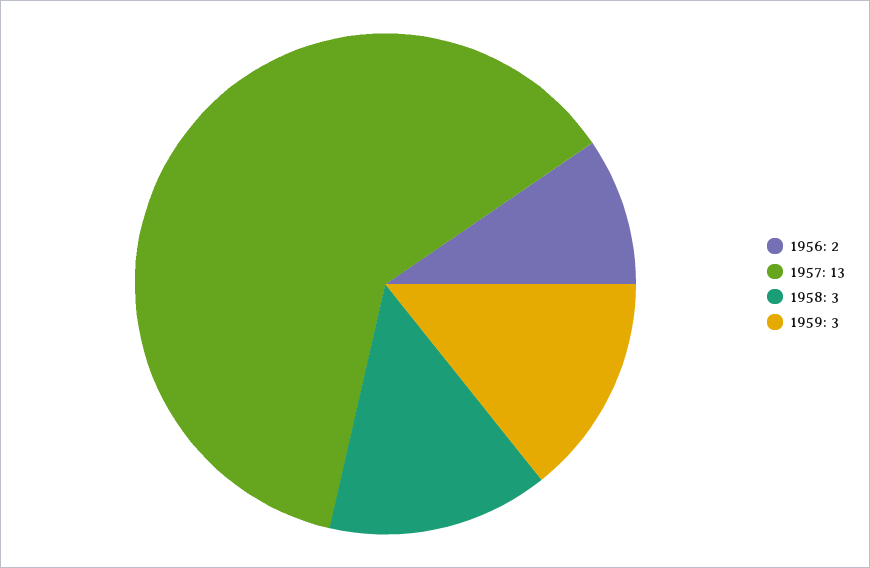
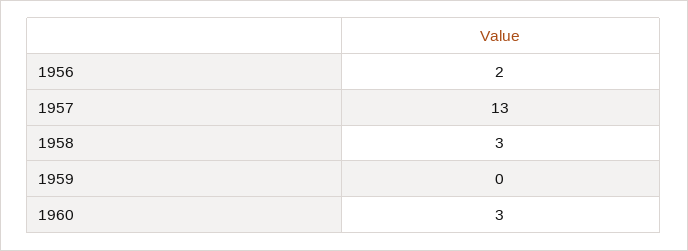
1959: 3 -> 0
1960: none -> 3

